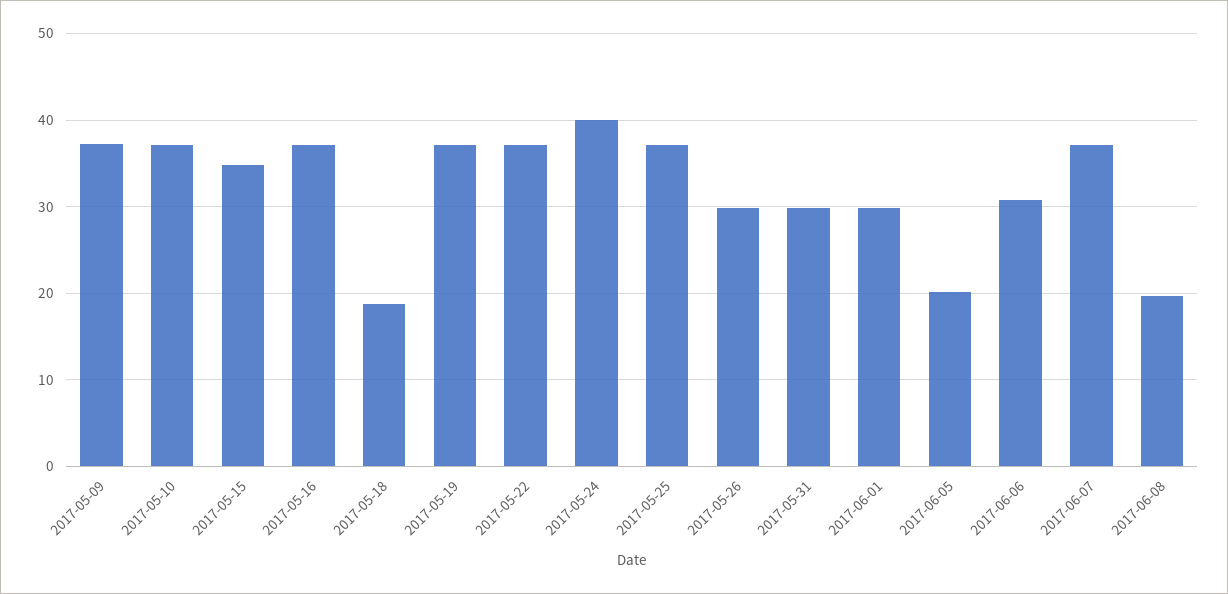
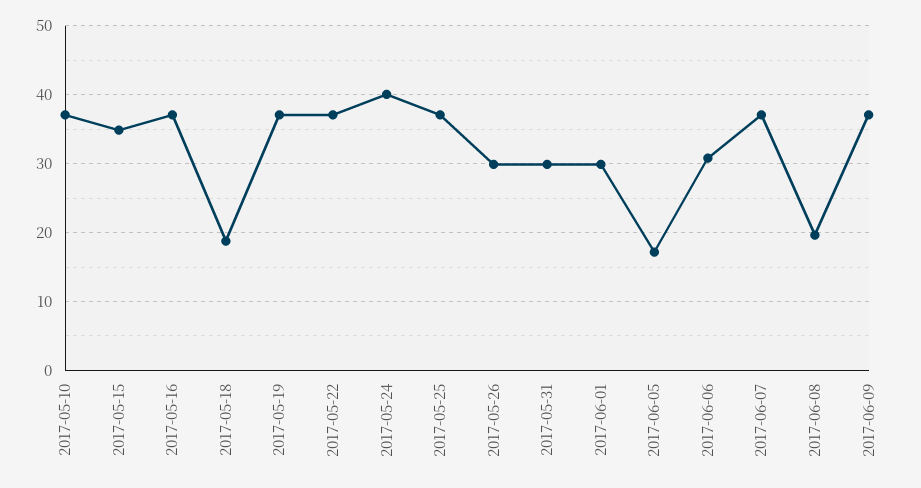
2017-05-09: 37 -> none
2017-06-05: 20 -> 17
2017-06-09: none -> 37

